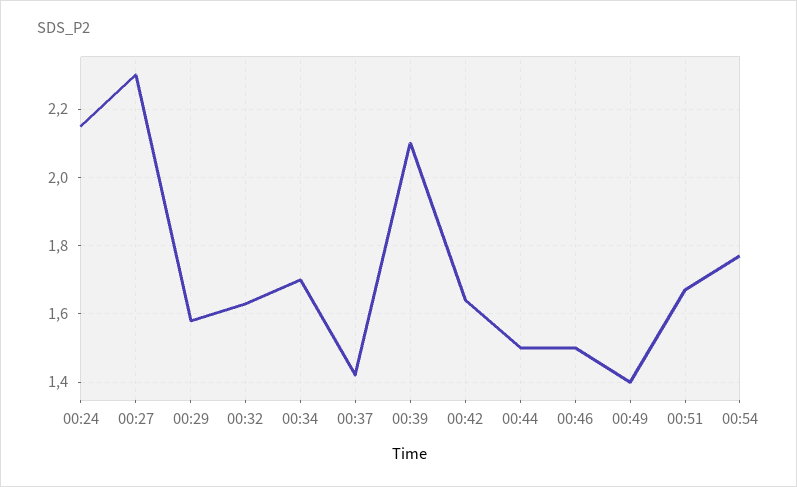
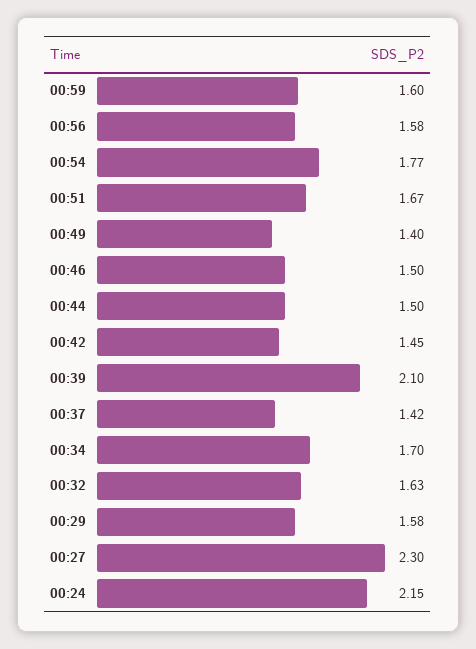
00:42: 1.65 -> 1.45
00:59: none -> 1.6
00:56: none -> 1.58

